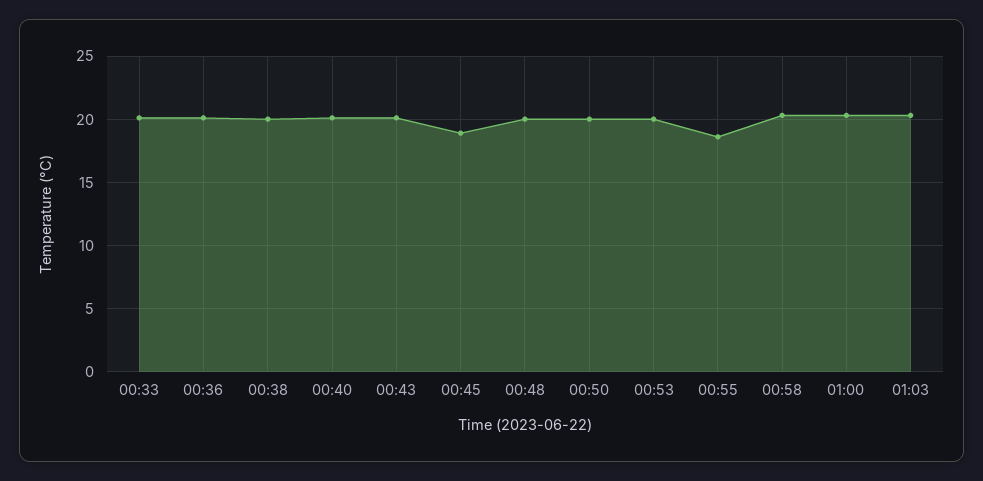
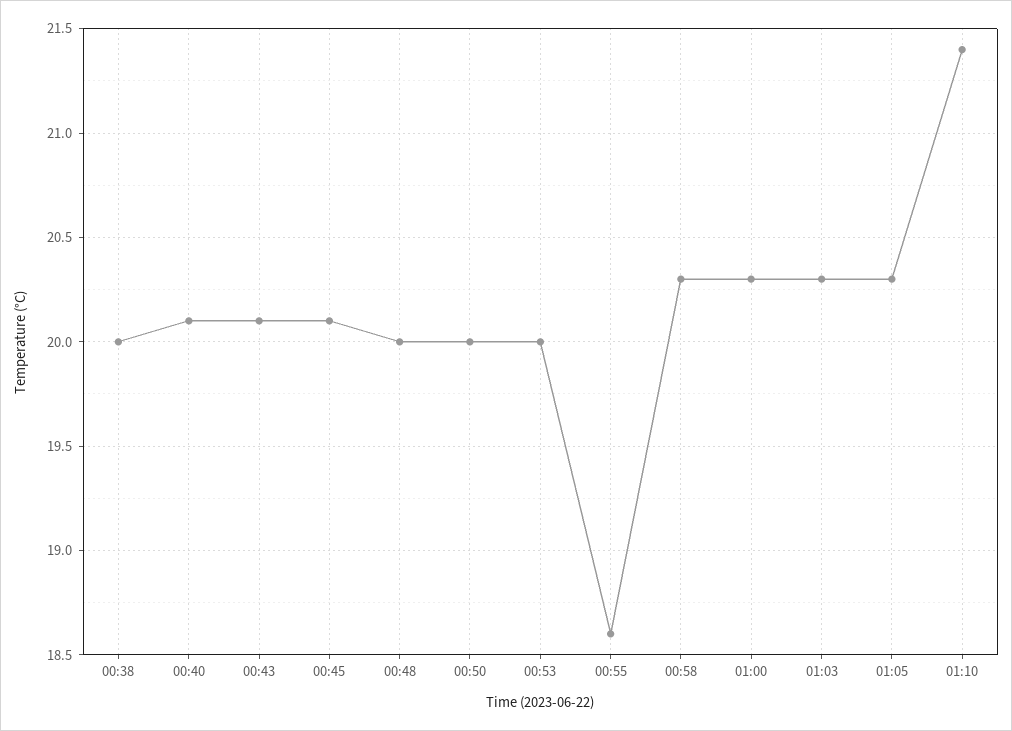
00:33: 20 -> none
00:36: 20 -> none
00:45: 19 -> 20.1
01:05: none -> 20.3
01:10: none -> 21.4

